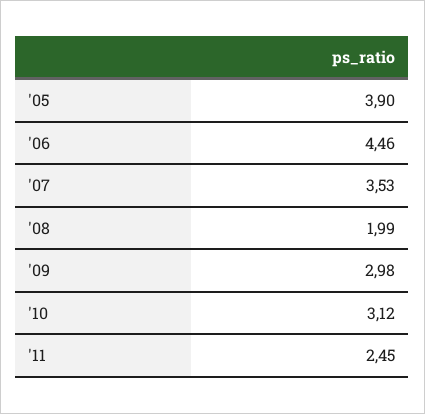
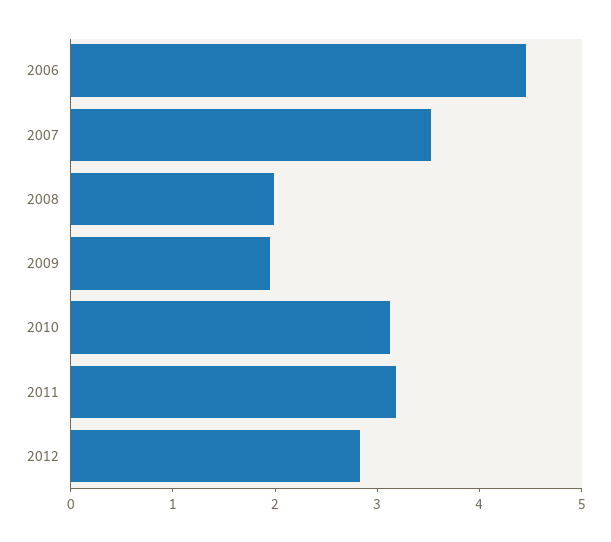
'05: 3.9 -> none
'09: 2.98 -> 2
'11: 2.45 -> 3.2
2012: none -> 2.8

